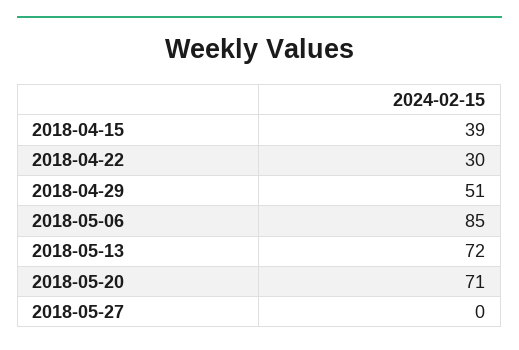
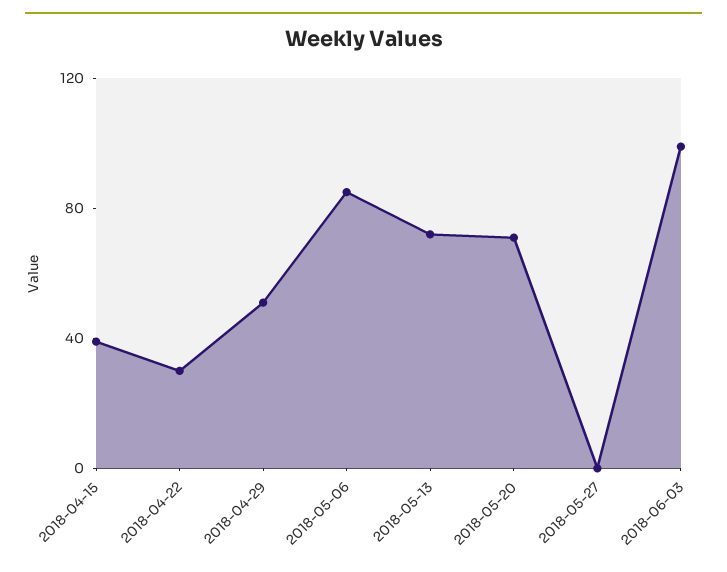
2018-06-03: none -> 100

